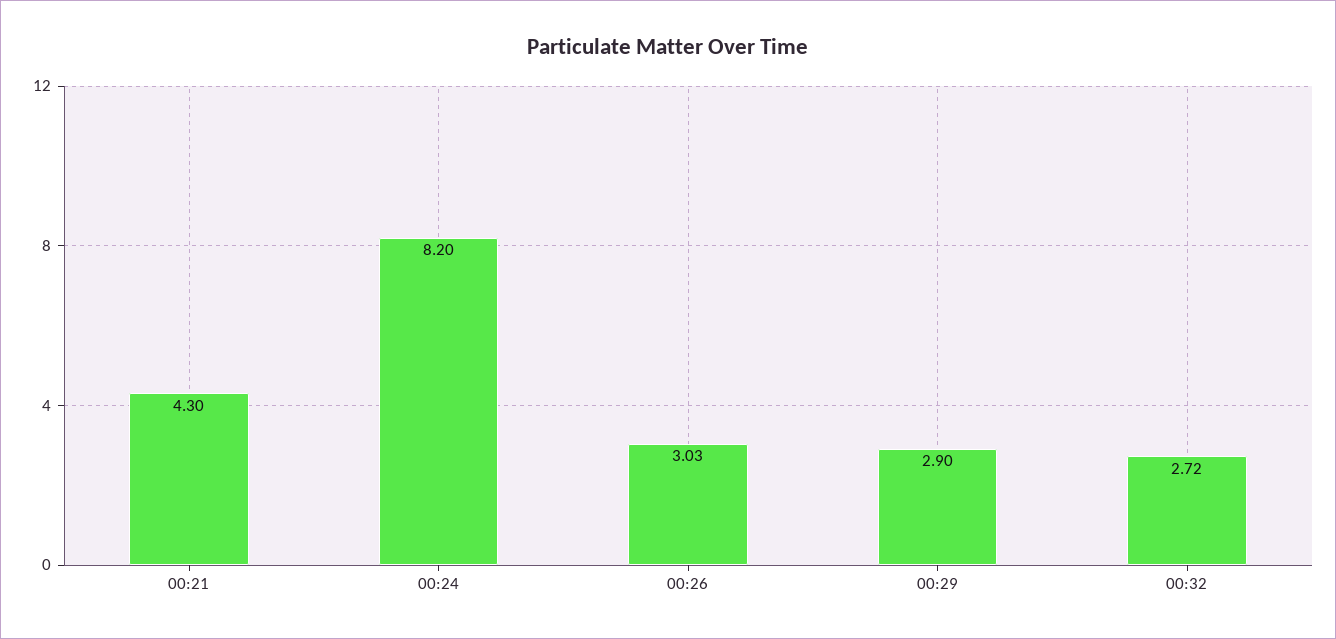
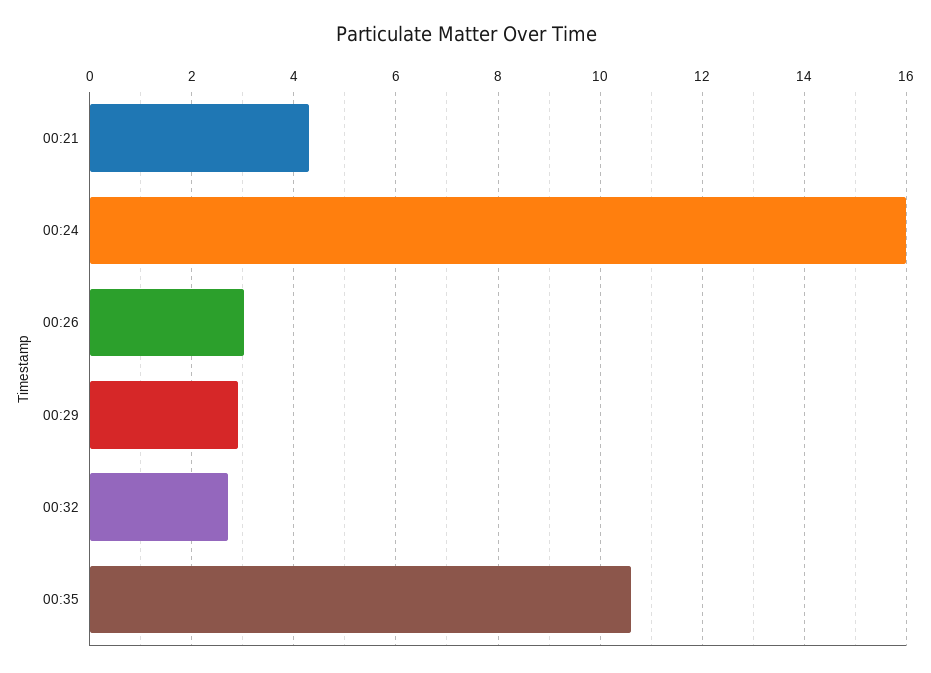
00:24: 8.2 -> 16
00:35: none -> 10.6

